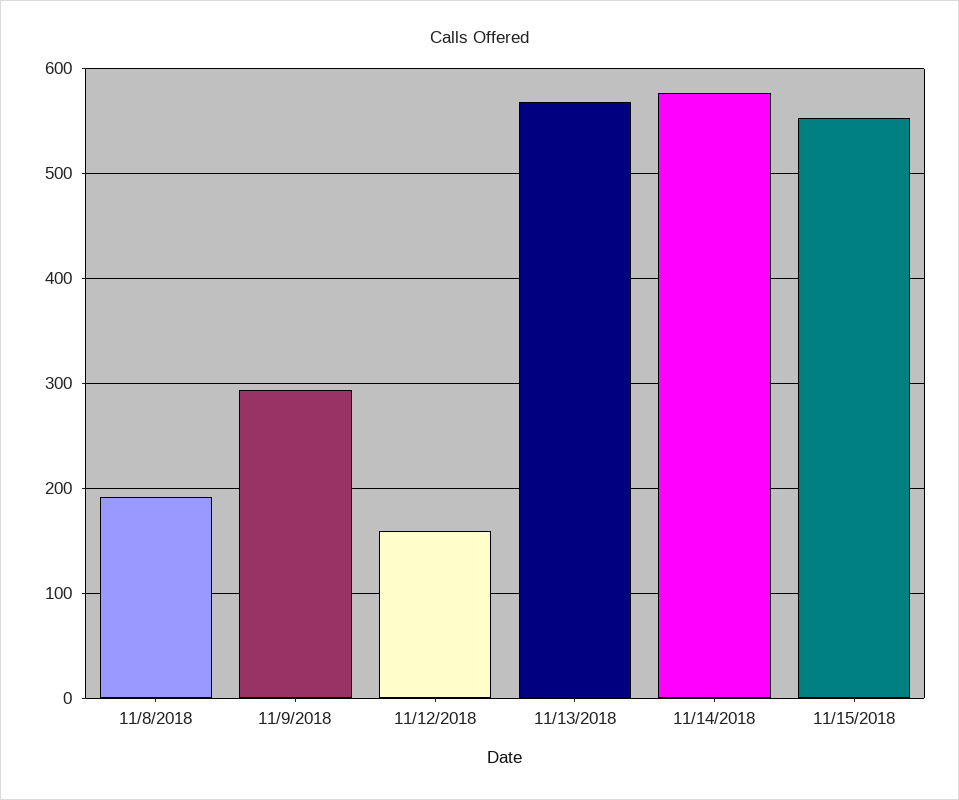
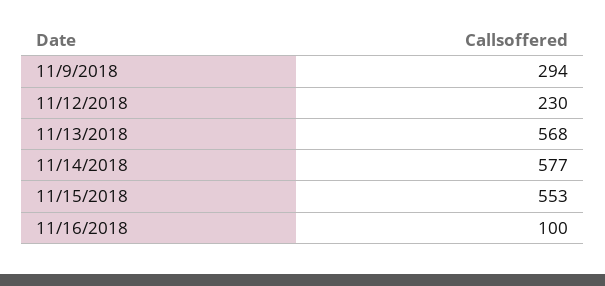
11/8/2018: 190 -> none
11/12/2018: 160 -> 230
11/16/2018: none -> 100

